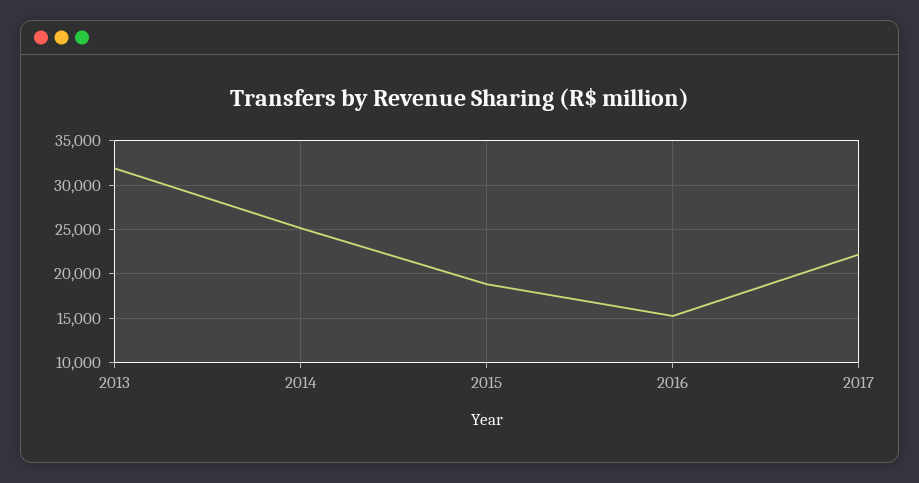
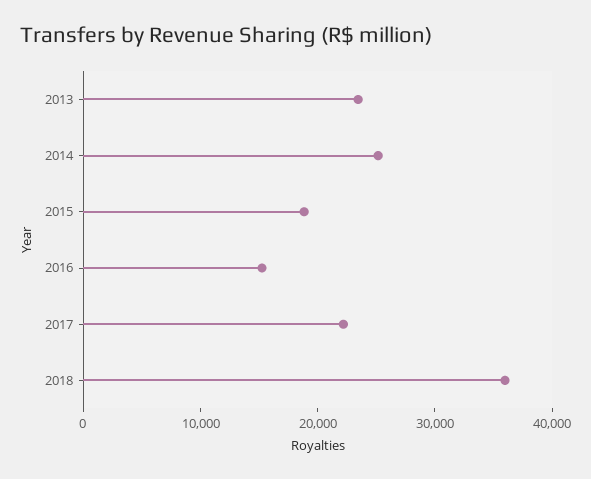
2013: 32000 -> 24000
2018: none -> 36000

